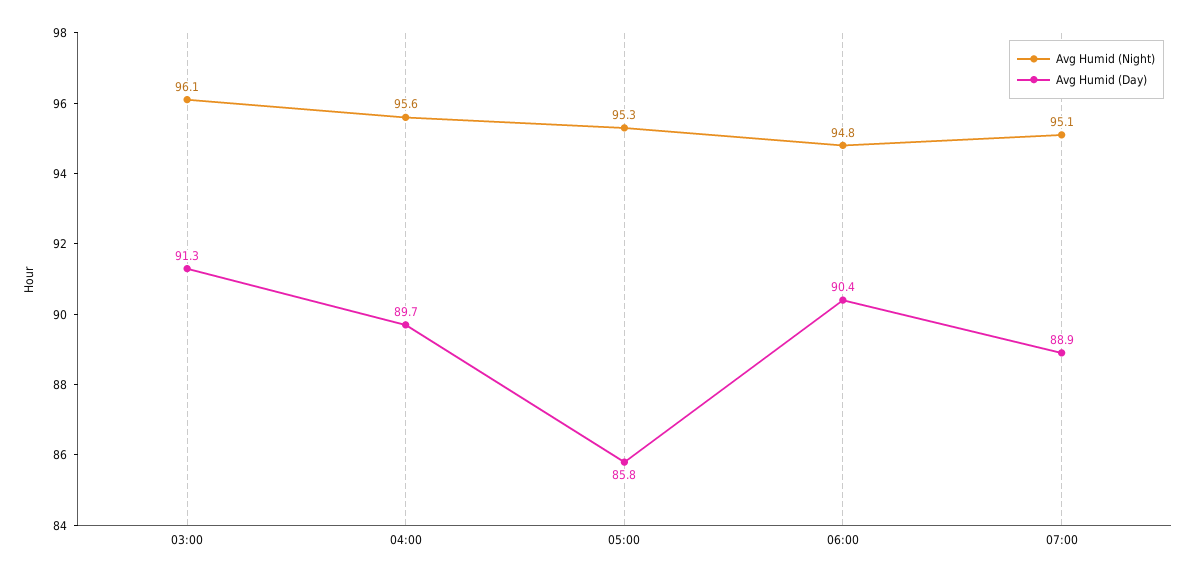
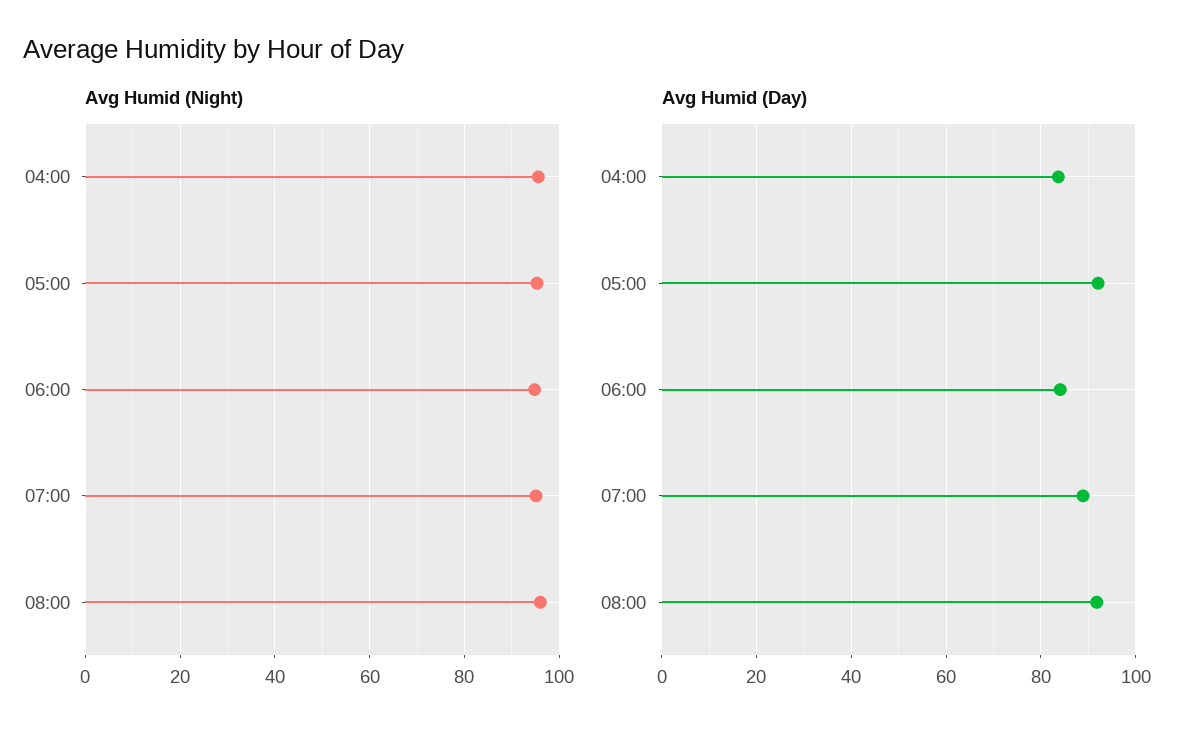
Avg Humid (Night), 03:00: 96.1 -> none
Avg Humid (Day), 03:00: 91.3 -> none
Avg Humid (Day), 04:00: 89.7 -> 84
Avg Humid (Day), 05:00: 85.8 -> 92
Avg Humid (Day), 06:00: 90.4 -> 84
Avg Humid (Night), 08:00: none -> 96
Avg Humid (Day), 08:00: none -> 92

